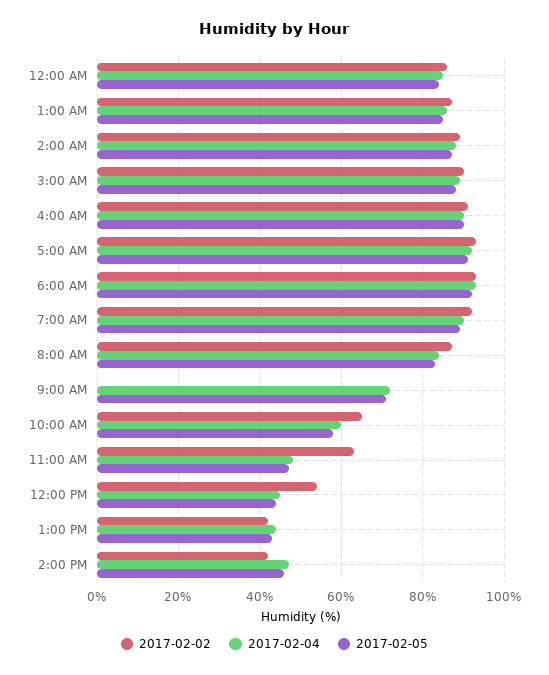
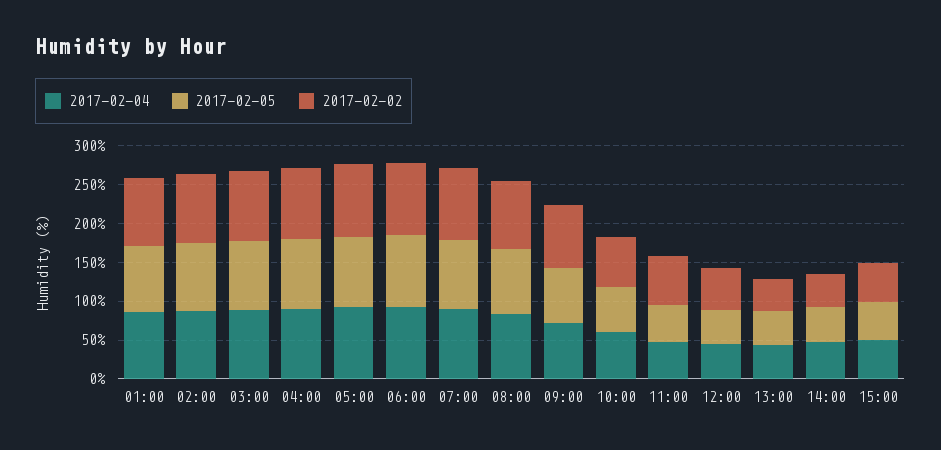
2017-02-02, 12:00 AM: 85 -> none
2017-02-04, 12:00 AM: 85 -> none
2017-02-05, 12:00 AM: 85 -> none
2017-02-02, 9:00 AM: 0 -> 75
2017-02-04, 15:00: none -> 50
2017-02-05, 15:00: none -> 50
2017-02-02, 15:00: none -> 50

